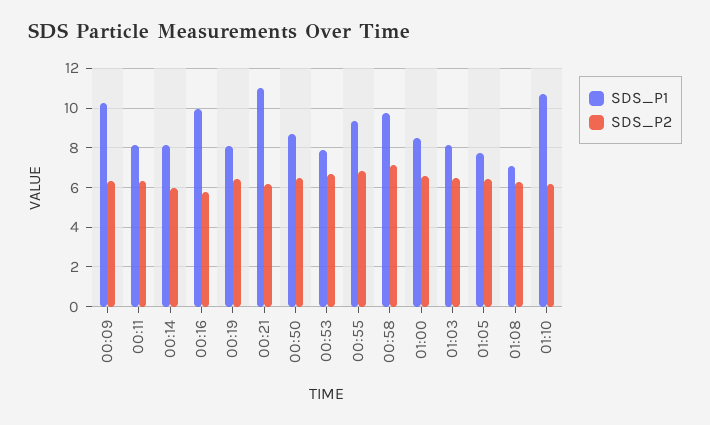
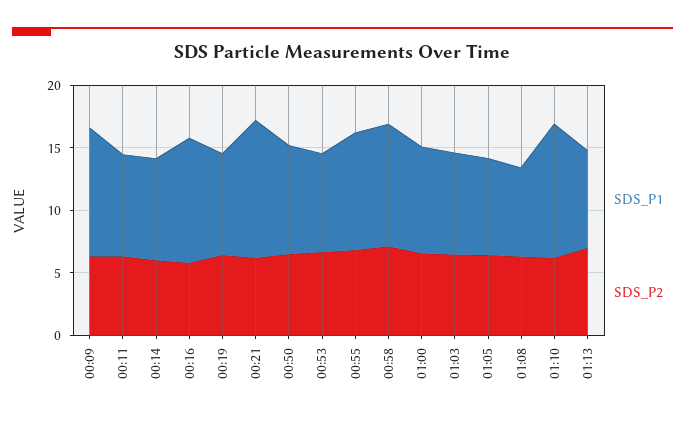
SDS_P1, 01:13: none -> 8
SDS_P2, 01:13: none -> 7

